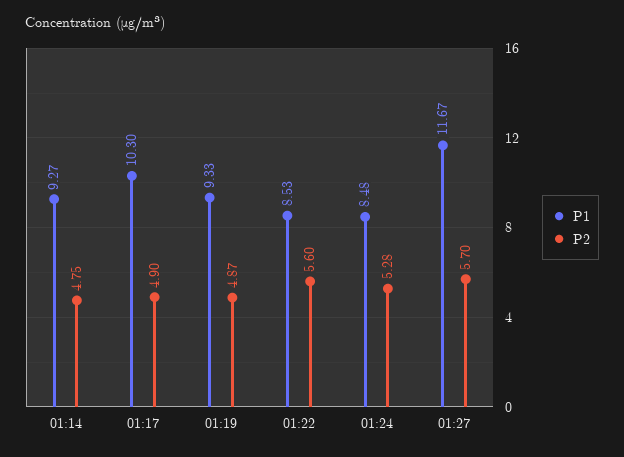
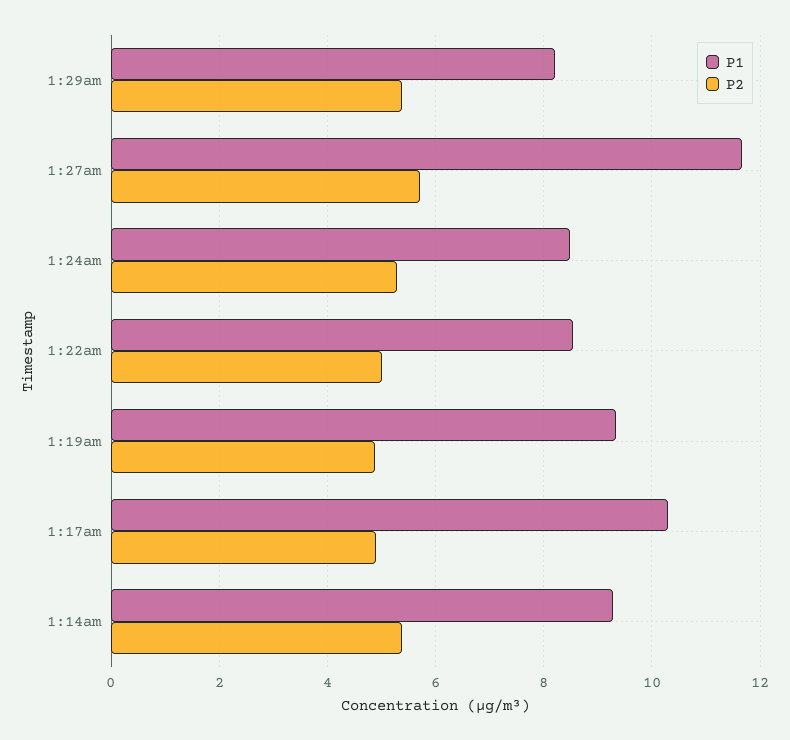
P2, 01:14: 4.75 -> 5.4
P2, 01:22: 5.6 -> 5
P1, 1:29am: none -> 8.2
P2, 1:29am: none -> 5.4

